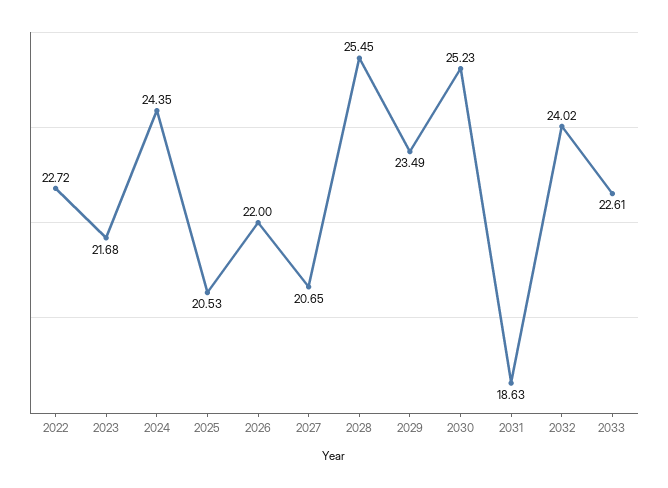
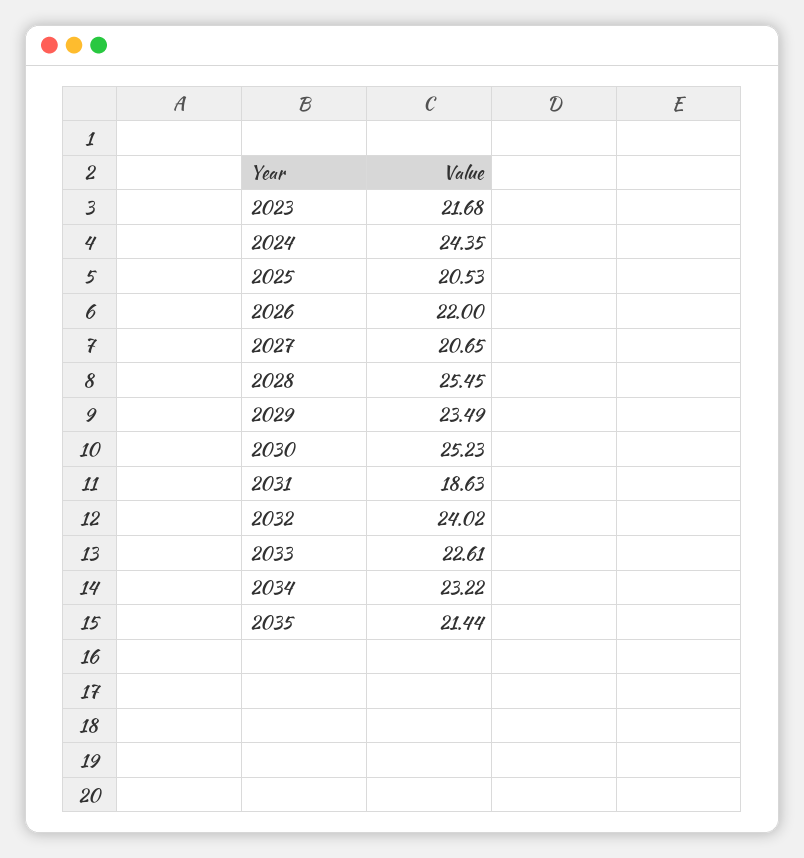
2022: 22.72 -> none
2034: none -> 23.22
2035: none -> 21.44

